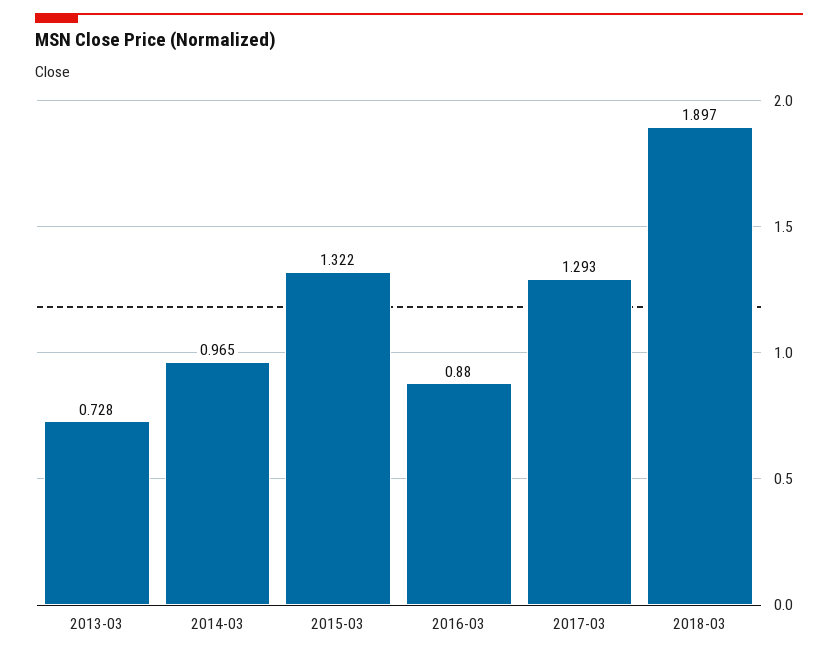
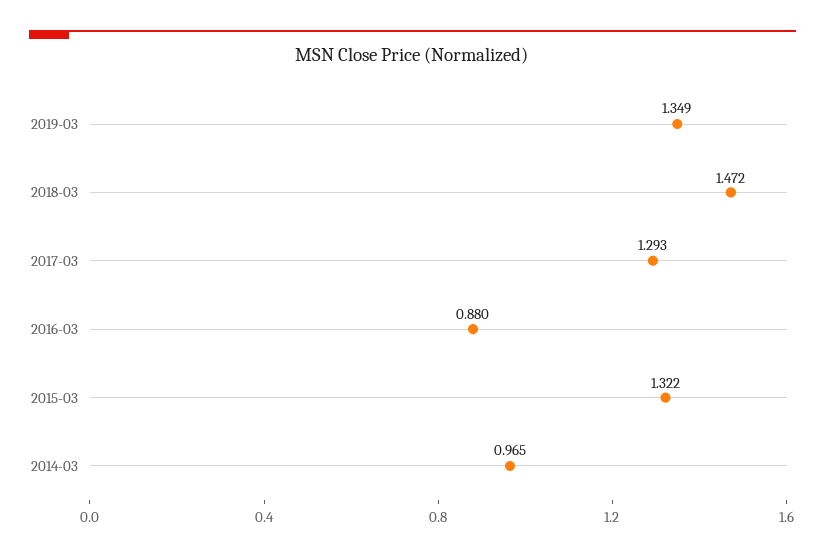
2013-03: 0.728 -> none
2018-03: 1.897 -> 1.472
2019-03: none -> 1.349

